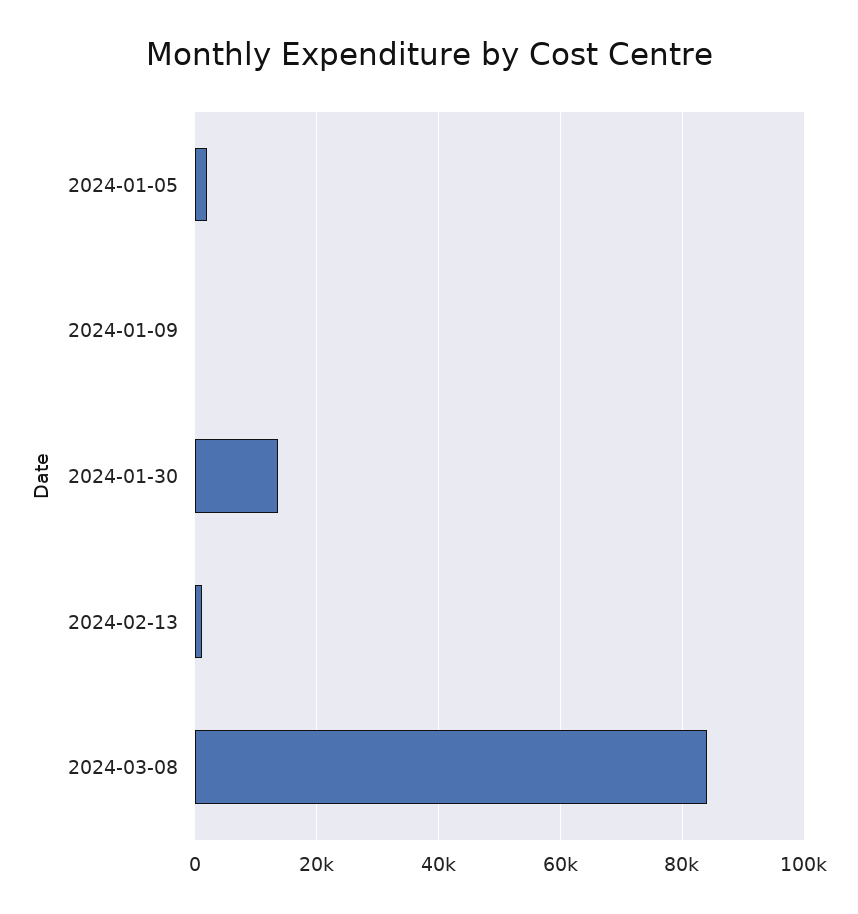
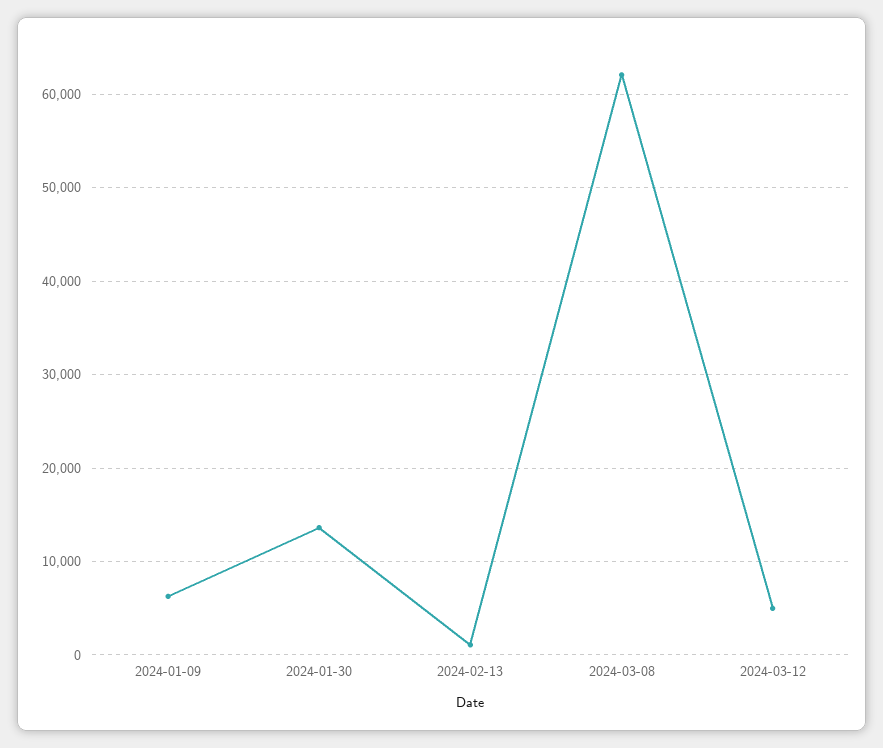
2024-01-05: 2000 -> none
2024-01-09: 0 -> 6000
2024-03-08: 84000 -> 62000
2024-03-12: none -> 5000

